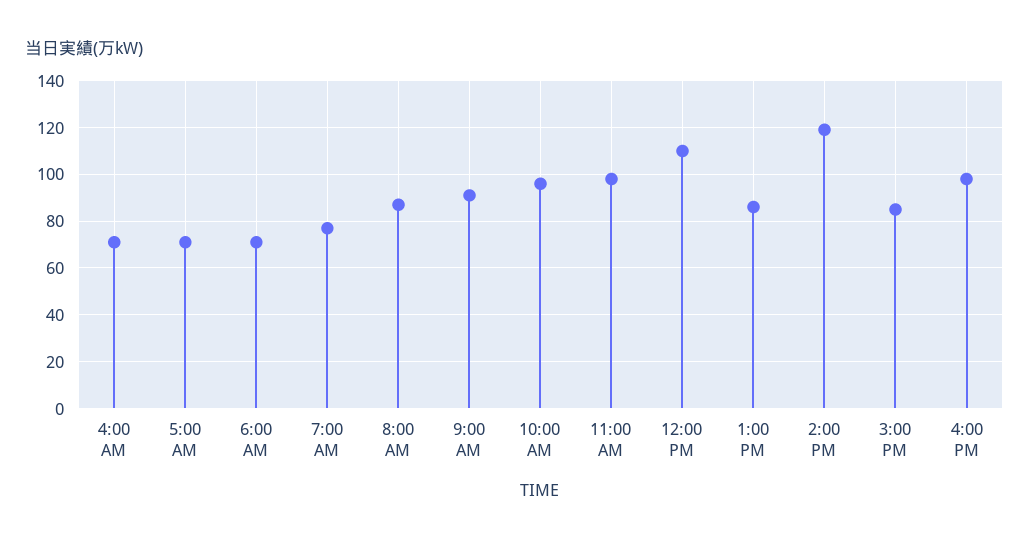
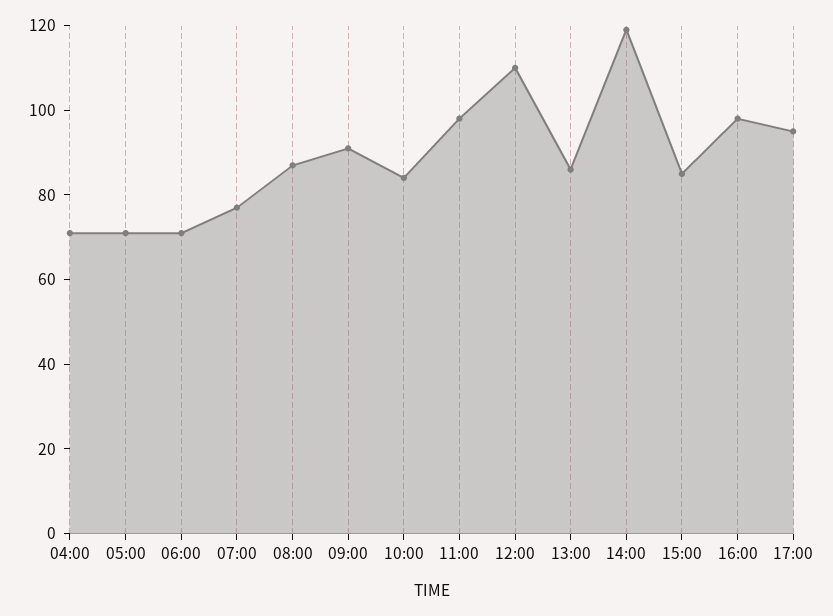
10:00 AM: 95 -> 85
17:00: none -> 95

